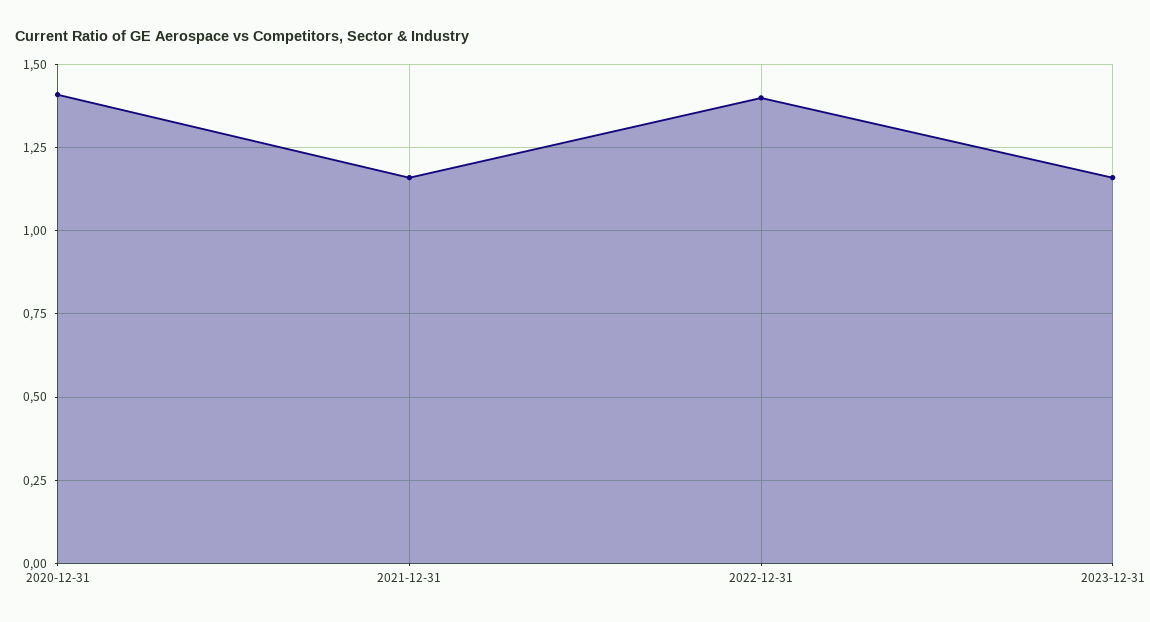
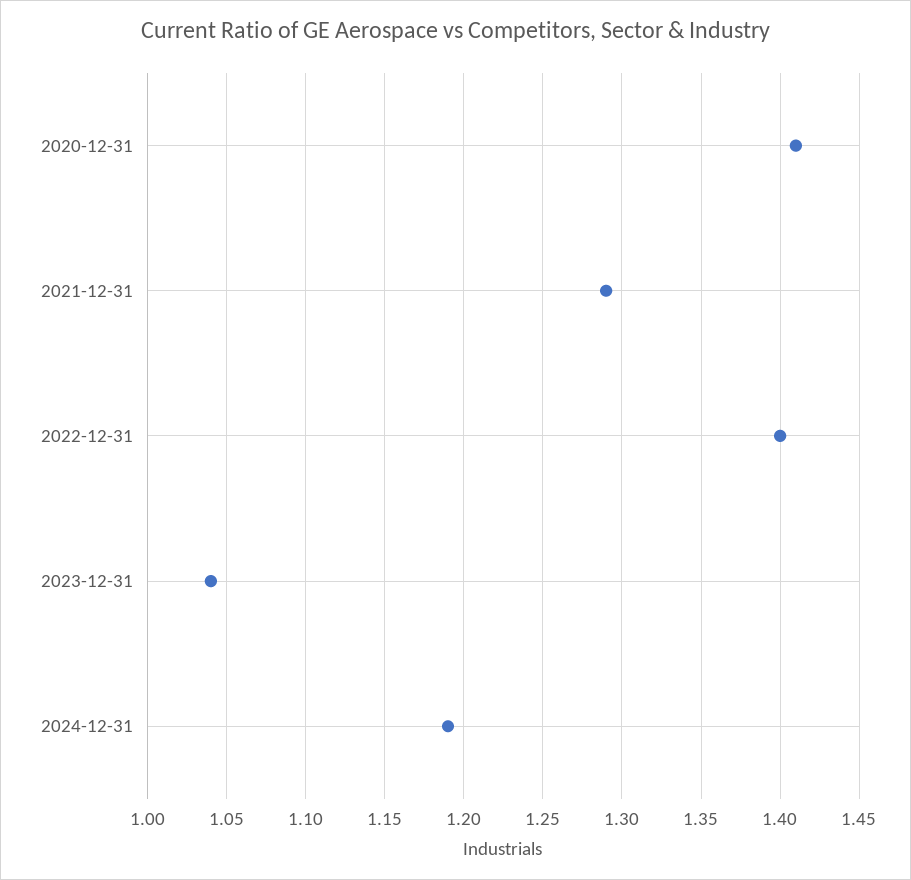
2021-12-31: 1.15 -> 1.29
2023-12-31: 1.15 -> 1.04
2024-12-31: none -> 1.19

